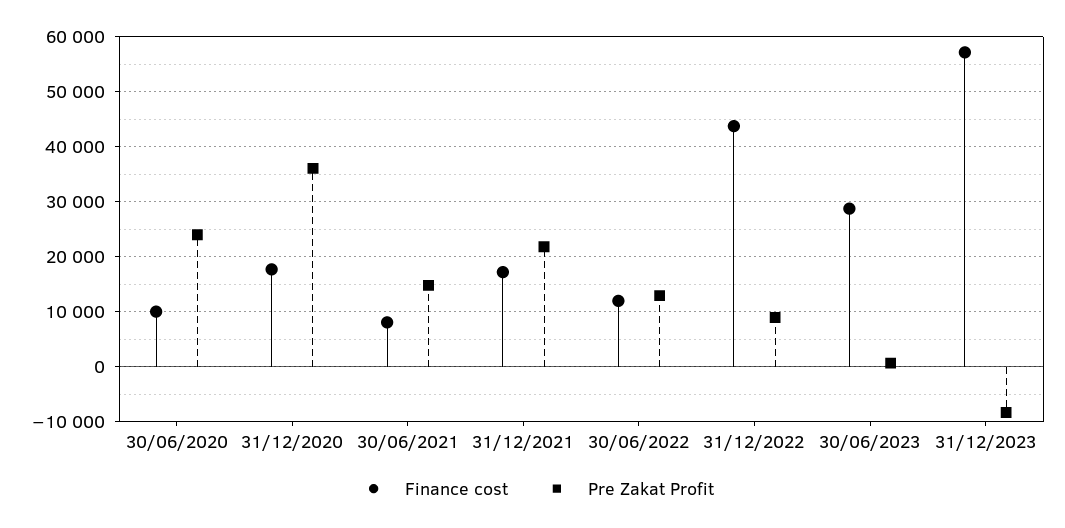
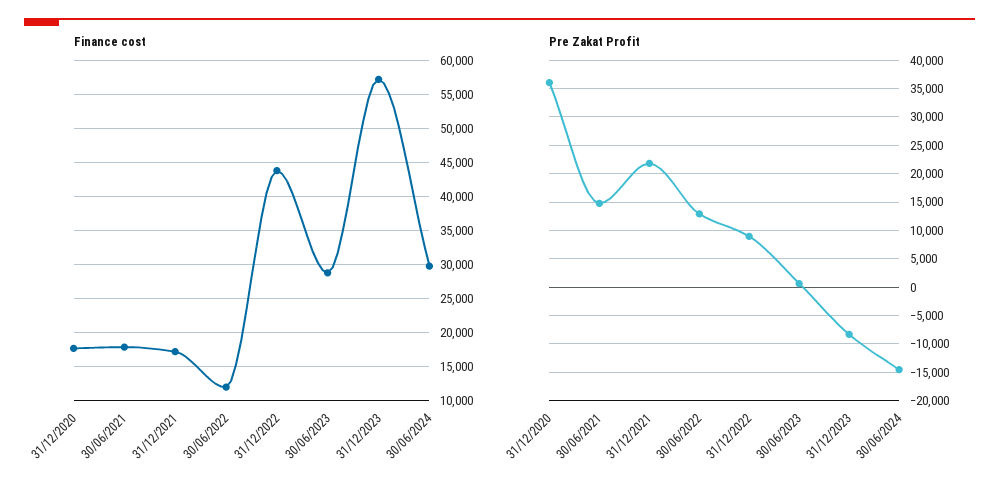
Finance cost, 30/06/2020: 10000 -> none
Pre Zakat Profit, 30/06/2020: 24000 -> none
Finance cost, 30/06/2021: 8000 -> 18000
Finance cost, 30/06/2024: none -> 30000
Pre Zakat Profit, 30/06/2024: none -> -15000

